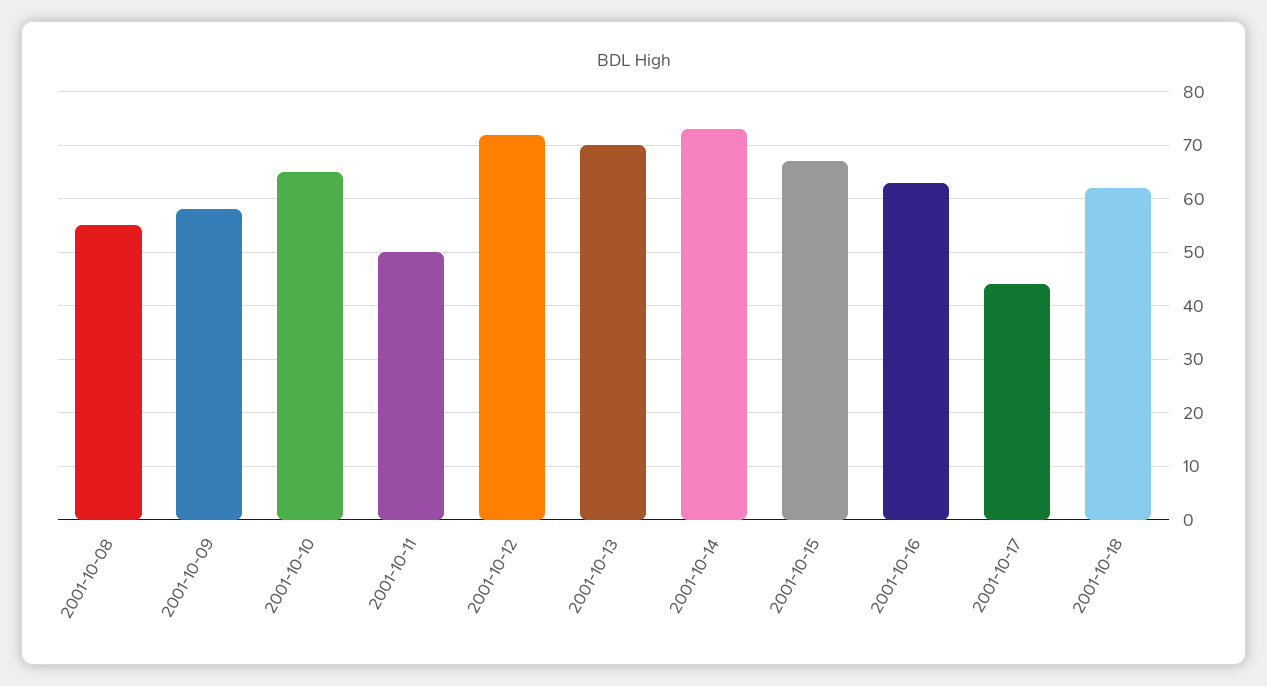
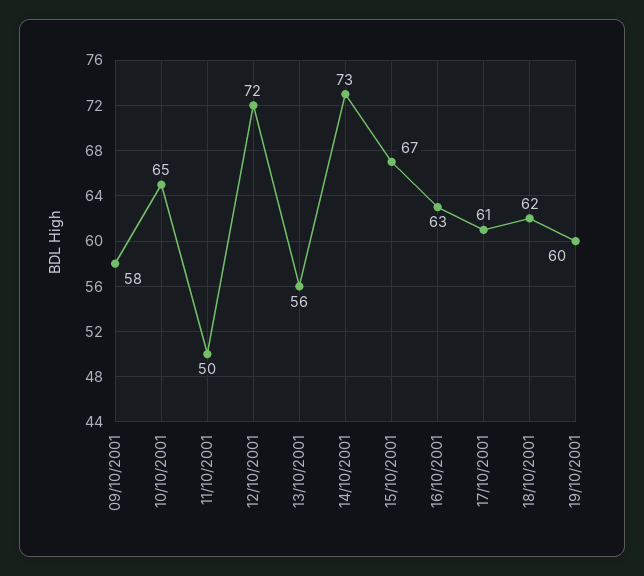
2001-10-08: 55 -> none
2001-10-13: 70 -> 56
2001-10-17: 45 -> 61
19/10/2001: none -> 60

